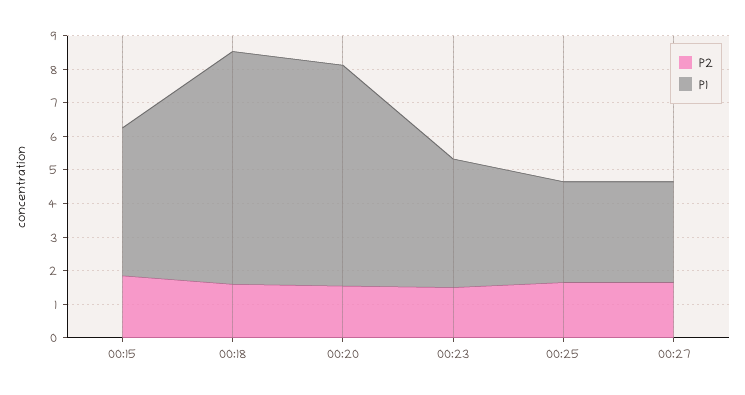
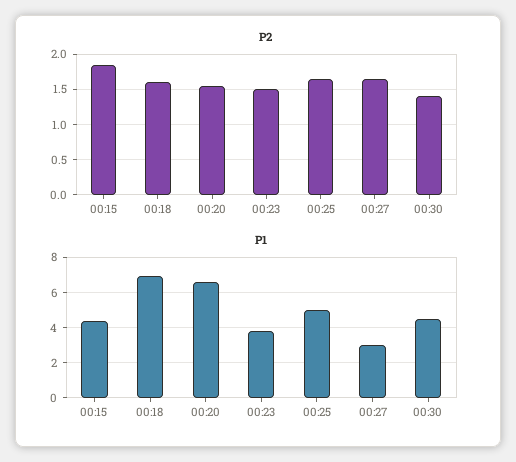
P1, 00:25: 3 -> 5
P2, 00:30: none -> 1.4
P1, 00:30: none -> 4.5

